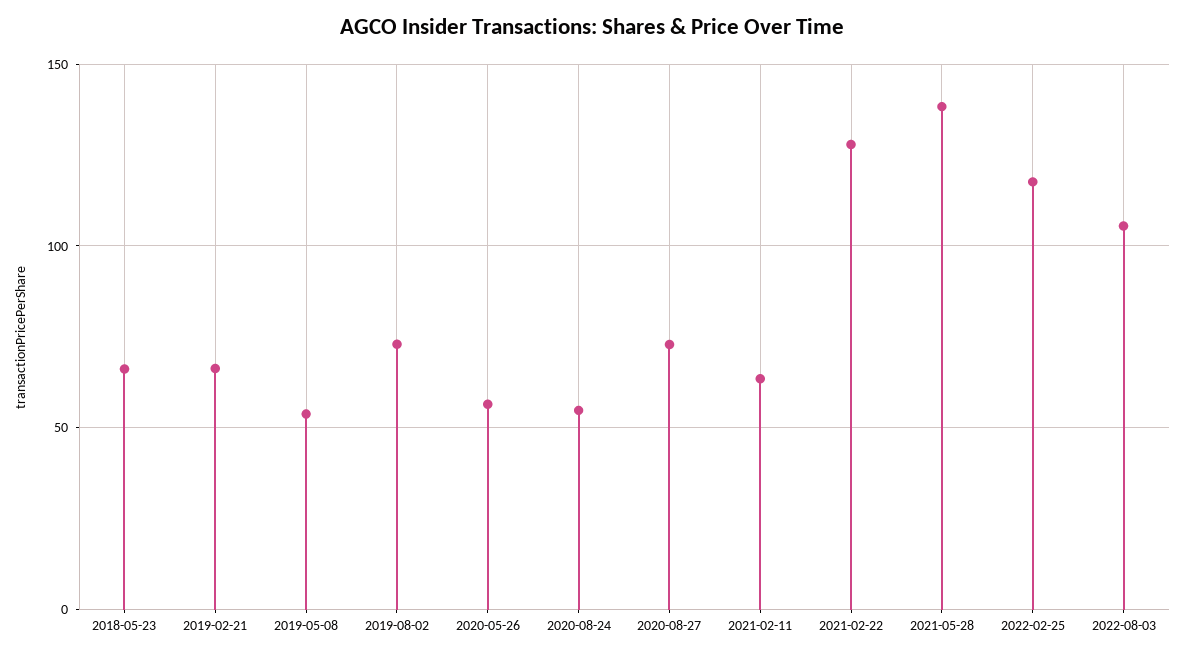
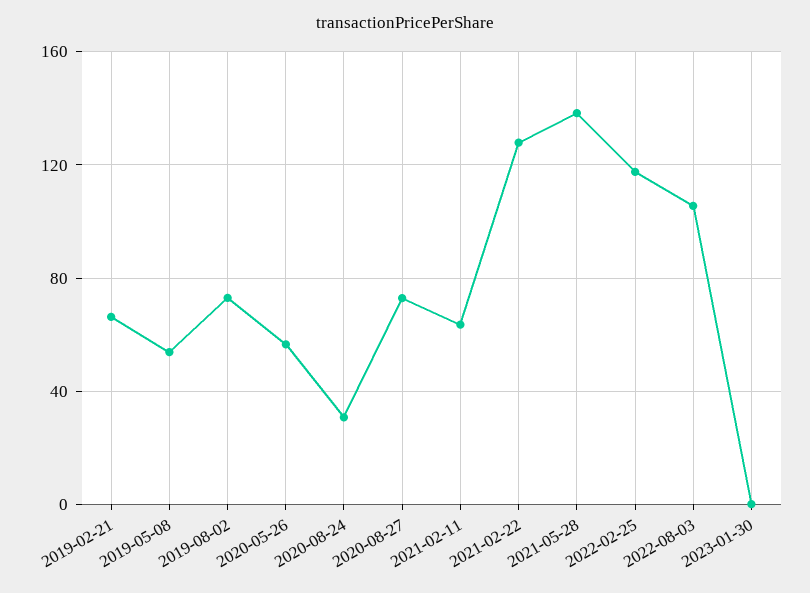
2018-05-23: 65 -> none
2020-08-24: 55 -> 30
2023-01-30: none -> 0

